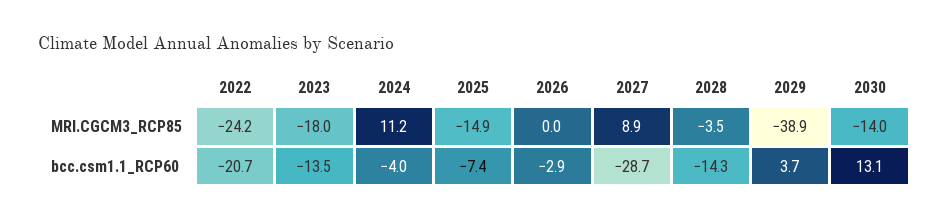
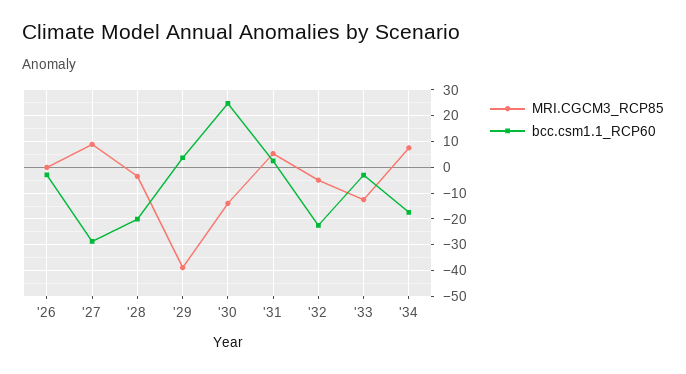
MRI.CGCM3_RCP85, 2022: -24.2 -> none
MRI.CGCM3_RCP85, 2023: -18 -> none
MRI.CGCM3_RCP85, 2024: 11.2 -> none
MRI.CGCM3_RCP85, 2025: -14.9 -> none
bcc.csm1.1_RCP60, 2022: -20.7 -> none
bcc.csm1.1_RCP60, 2023: -13.5 -> none
bcc.csm1.1_RCP60, 2024: -4 -> none
bcc.csm1.1_RCP60, 2025: -7.4 -> none
bcc.csm1.1_RCP60, 2028: -14.3 -> -20
bcc.csm1.1_RCP60, 2030: 13.1 -> 25
MRI.CGCM3_RCP85, '31: none -> 5
bcc.csm1.1_RCP60, '31: none -> 2.5
MRI.CGCM3_RCP85, '32: none -> -5
bcc.csm1.1_RCP60, '32: none -> -22.5
MRI.CGCM3_RCP85, '33: none -> -12.5
bcc.csm1.1_RCP60, '33: none -> -2.5
MRI.CGCM3_RCP85, '34: none -> 7.5
bcc.csm1.1_RCP60, '34: none -> -17.5

